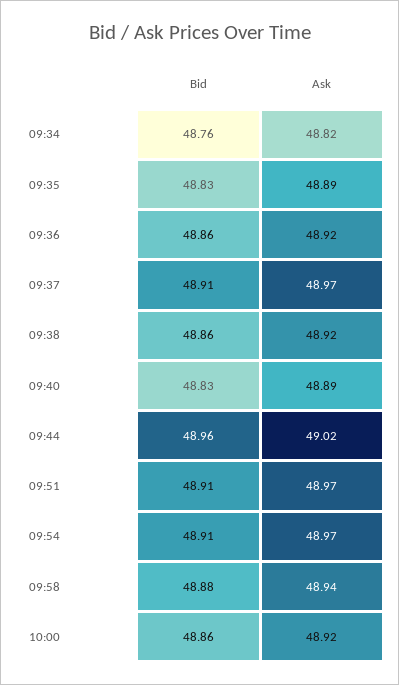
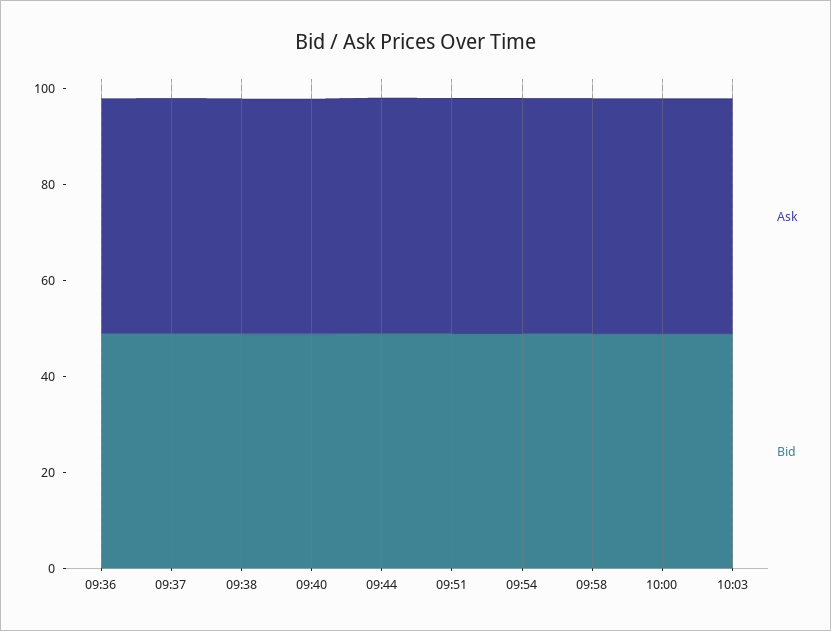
Bid, 09:34: 48.76 -> none
Ask, 09:34: 48.82 -> none
Bid, 09:35: 48.83 -> none
Ask, 09:35: 48.89 -> none
Ask, 10:03: none -> 50
Bid, 10:03: none -> 50

